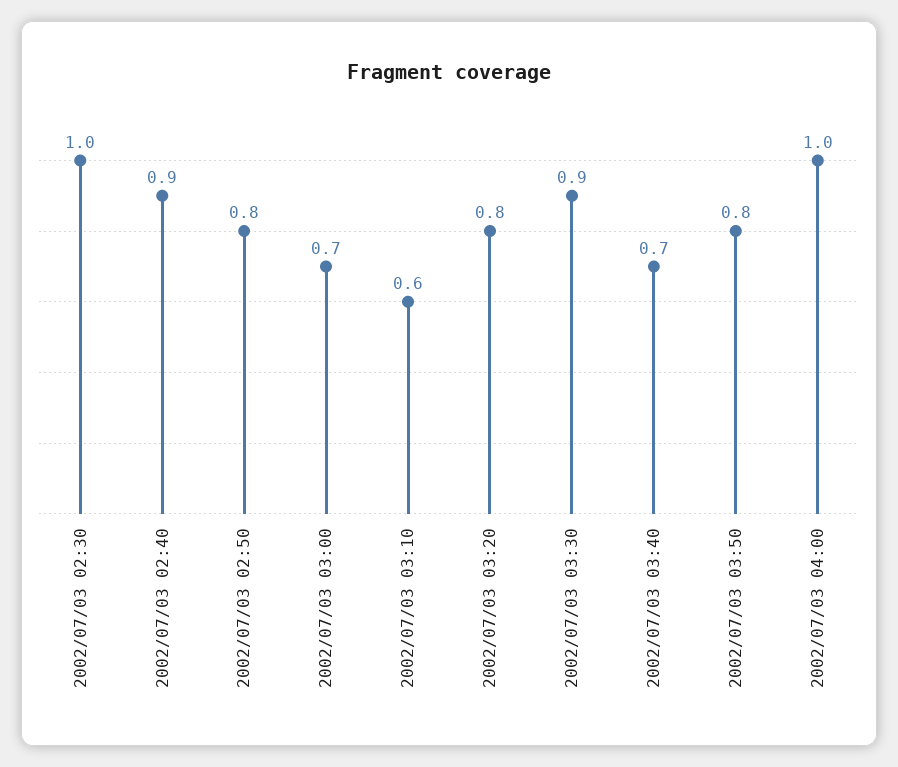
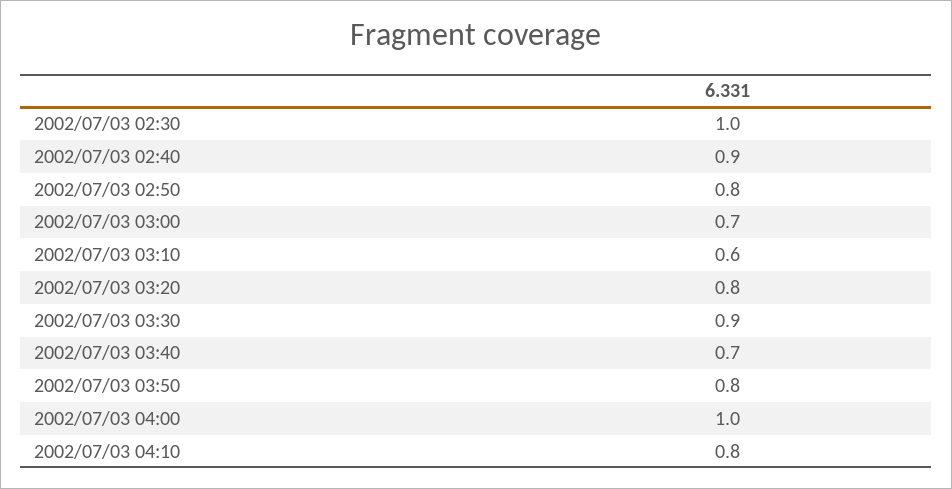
2002/07/03 04:10: none -> 0.8

